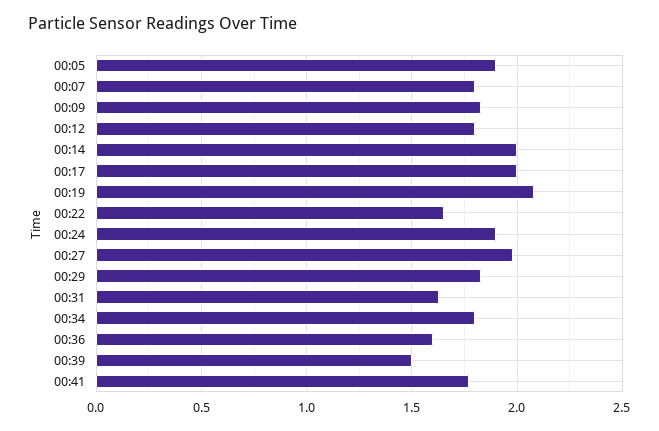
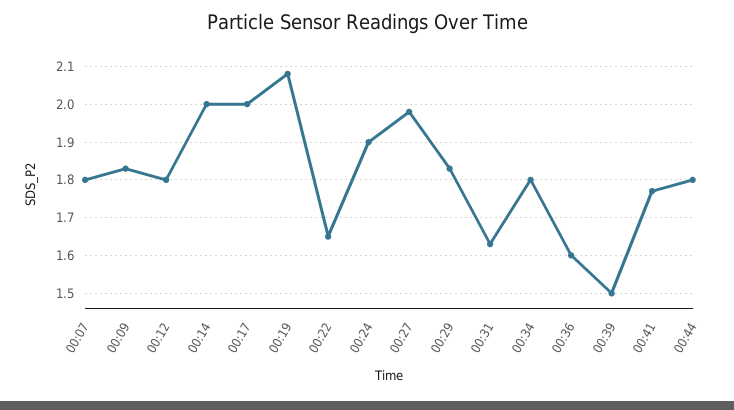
00:05: 1.9 -> none
00:44: none -> 1.8

